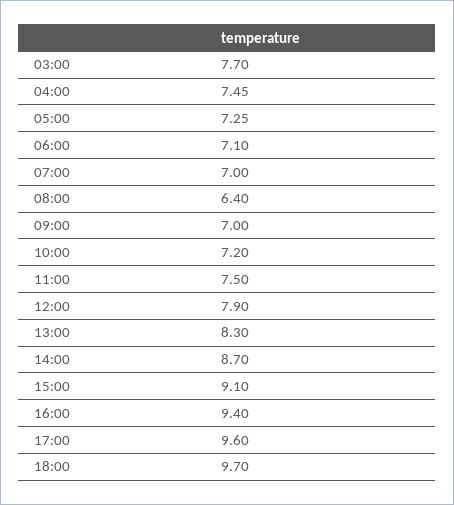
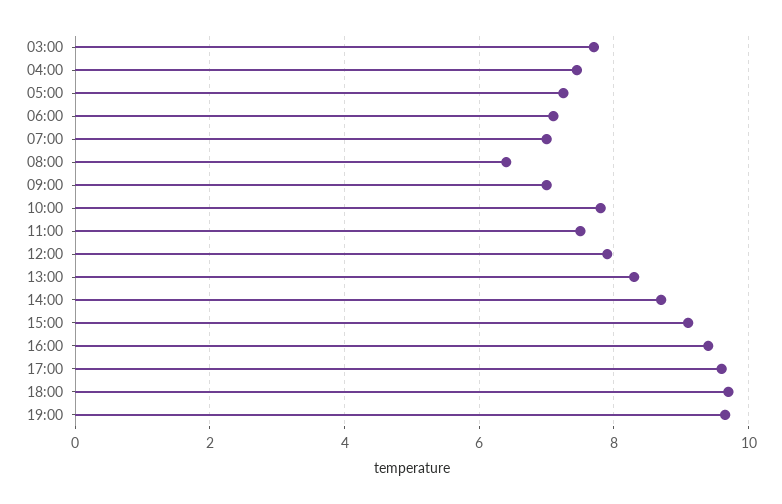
10:00: 7.2 -> 7.8
19:00: none -> 9.6

